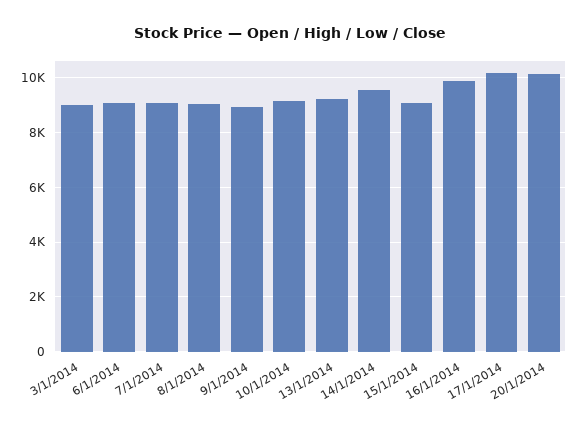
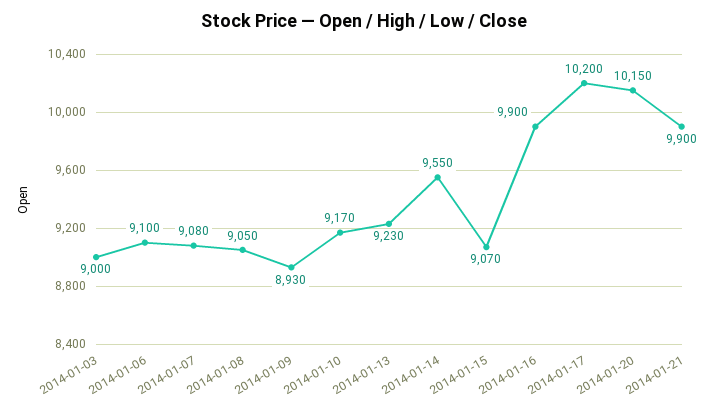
2014-01-21: none -> 9900

